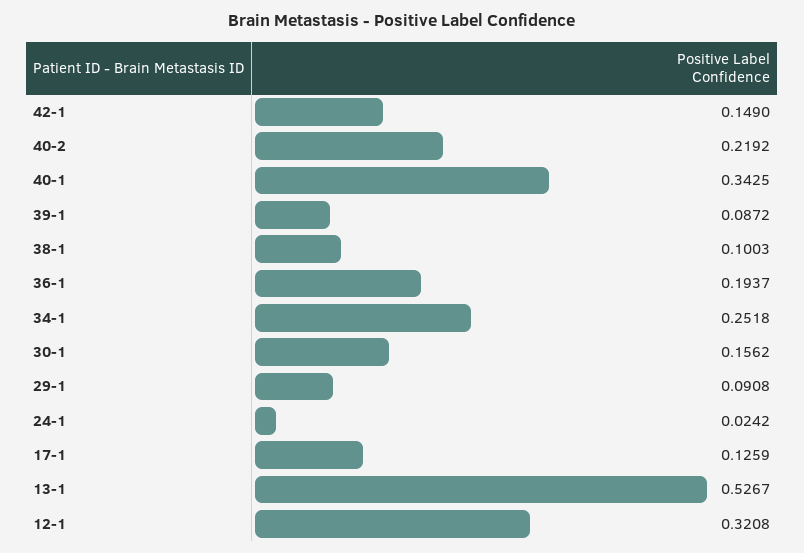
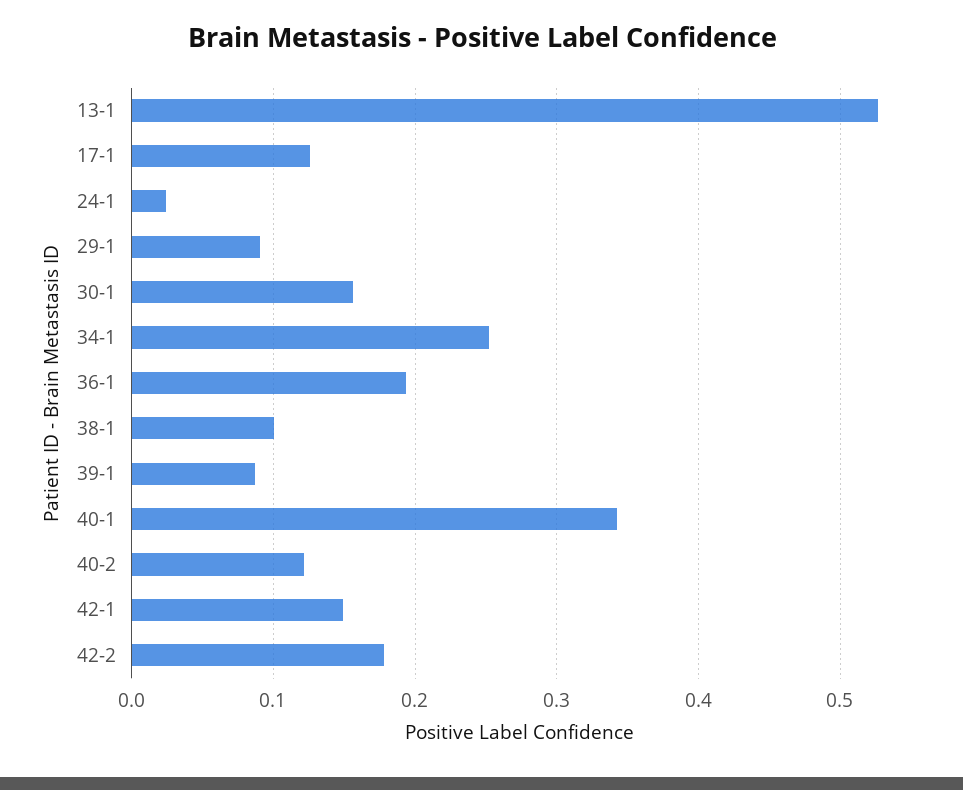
40-2: 0.2192 -> 0.12
12-1: 0.3208 -> none
42-2: none -> 0.18

